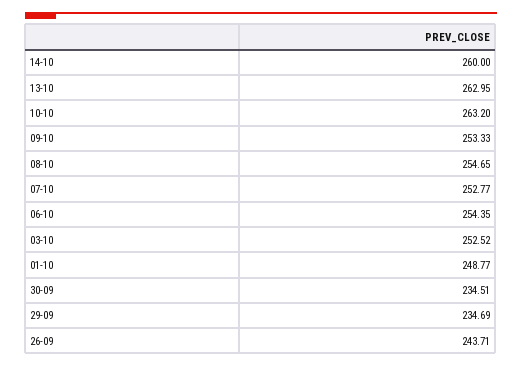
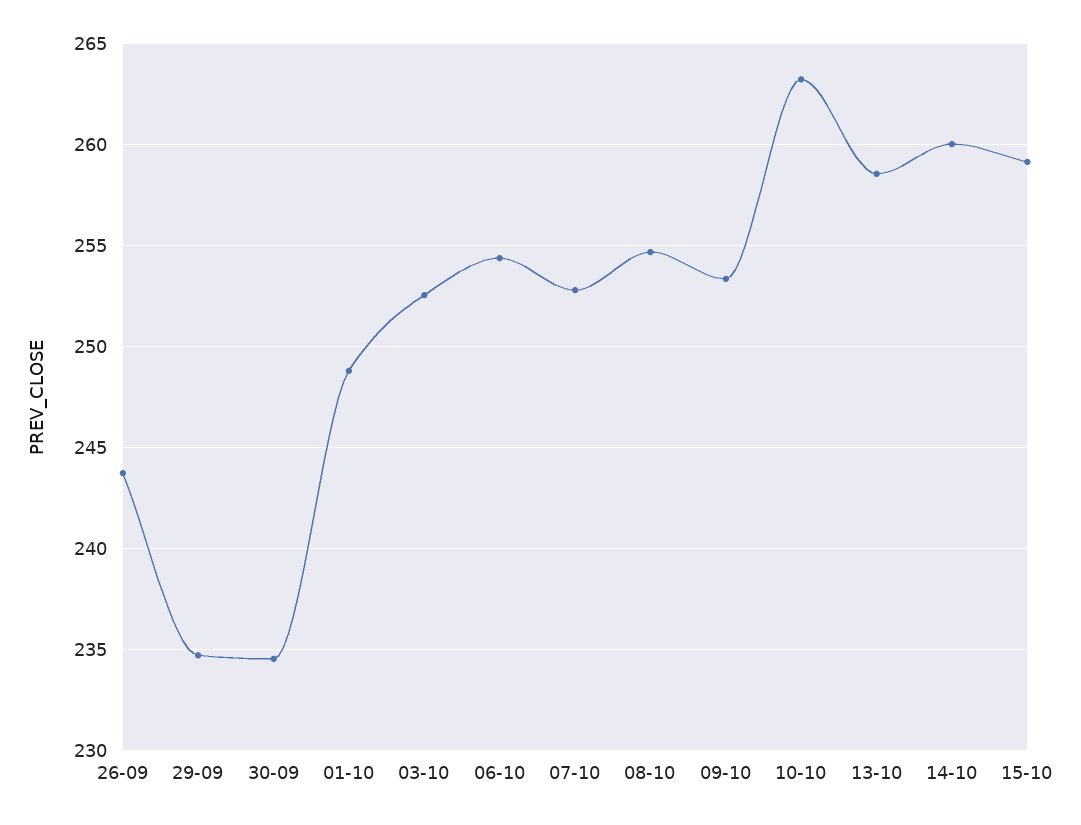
13-10: 262.95 -> 258.5
15-10: none -> 259

